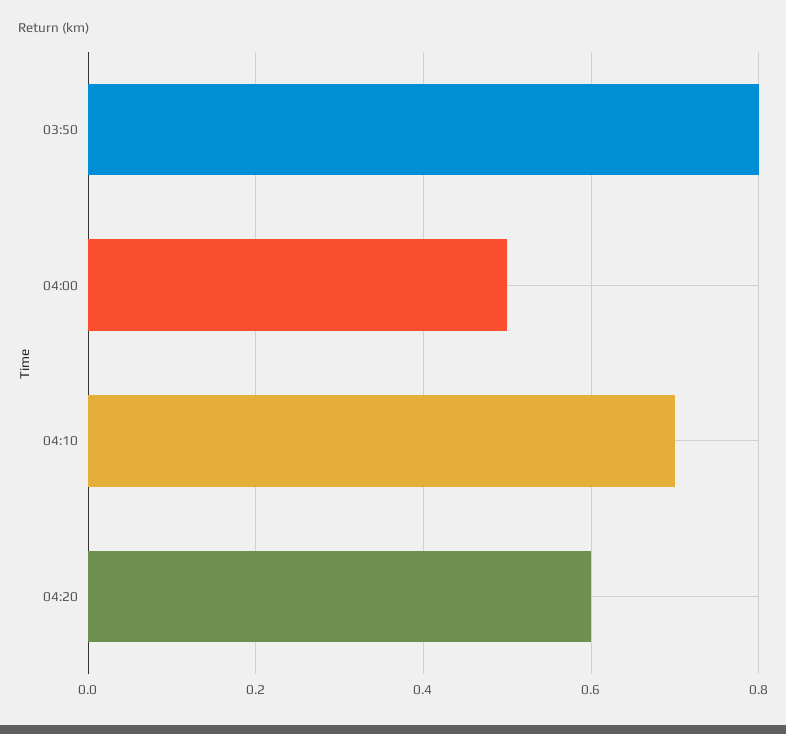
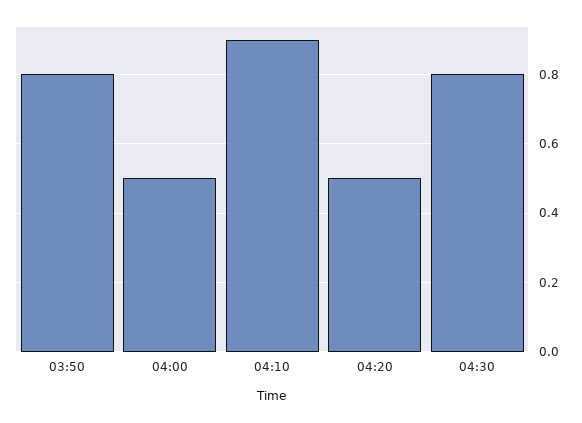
04:10: 0.7 -> 0.9
04:20: 0.6 -> 0.5
04:30: none -> 0.8

